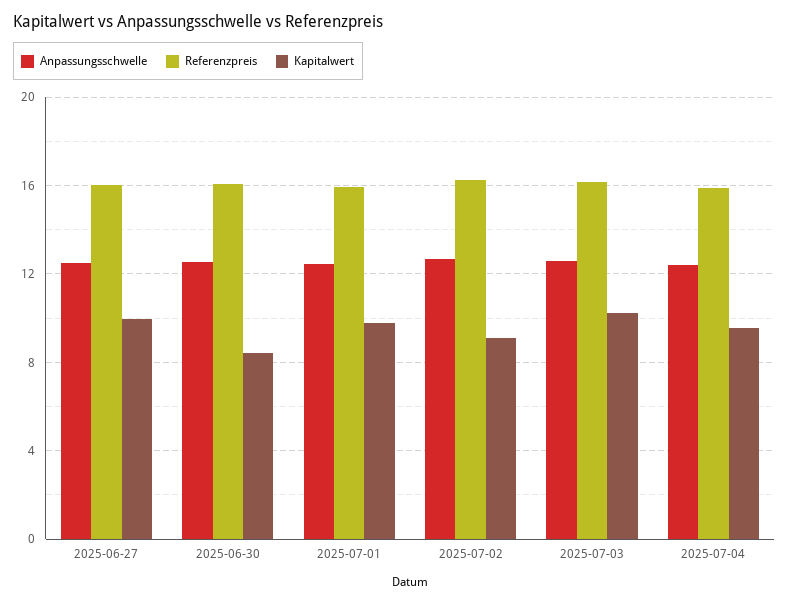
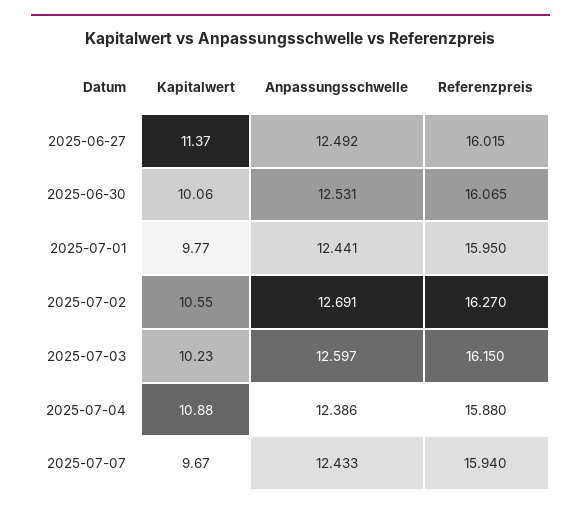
Kapitalwert, 2025-06-27: 10 -> 11.37
Kapitalwert, 2025-06-30: 8.5 -> 10.06
Kapitalwert, 2025-07-02: 9 -> 10.55
Kapitalwert, 2025-07-04: 9.5 -> 10.88
Kapitalwert, 2025-07-07: none -> 9.67
Anpassungsschwelle, 2025-07-07: none -> 12.433
Referenzpreis, 2025-07-07: none -> 15.94

